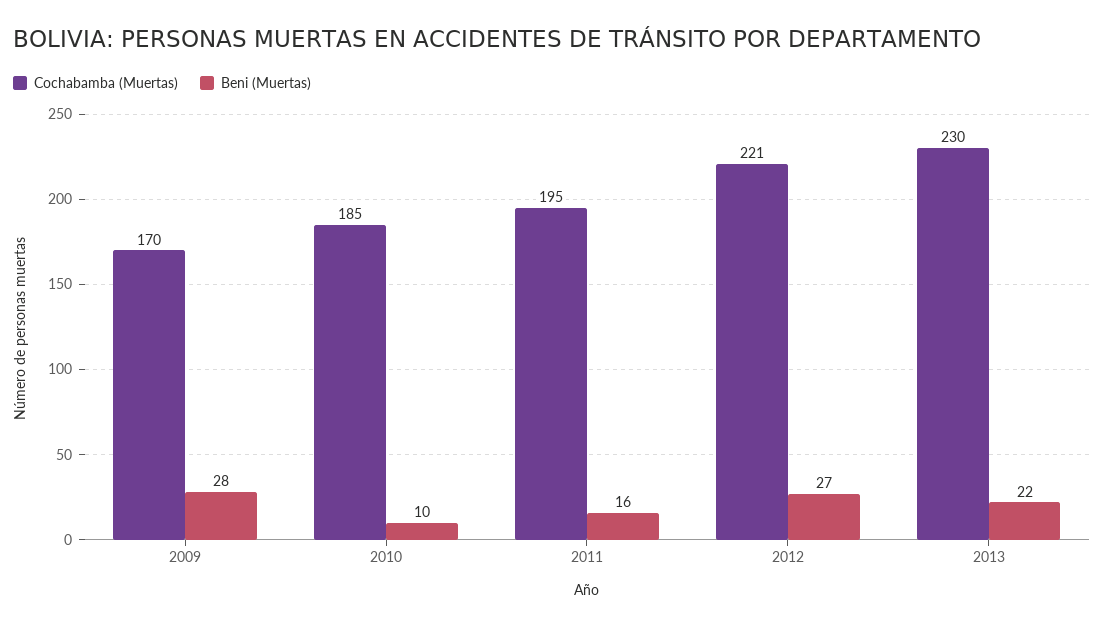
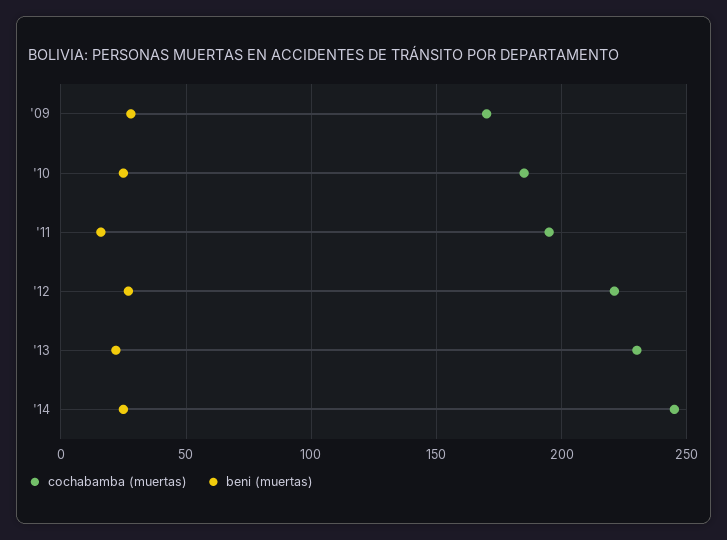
Beni (Muertas), 2010: 10 -> 25
Cochabamba (Muertas), '14: none -> 245
Beni (Muertas), '14: none -> 25

